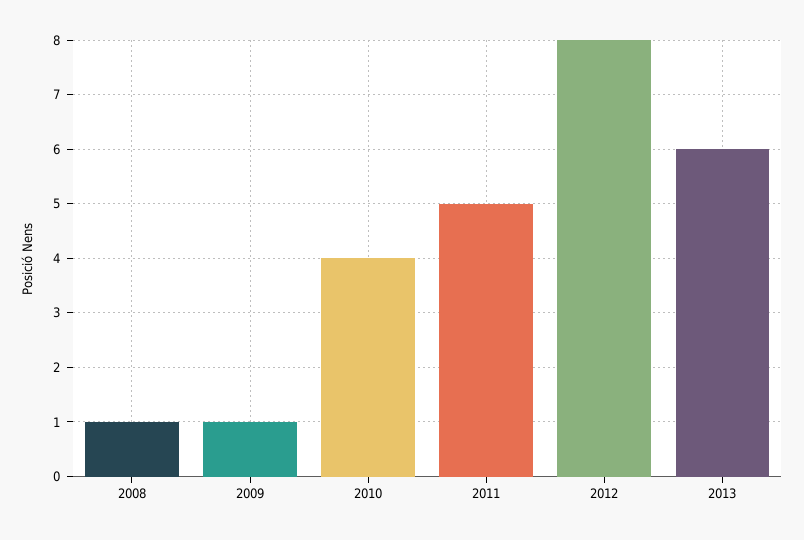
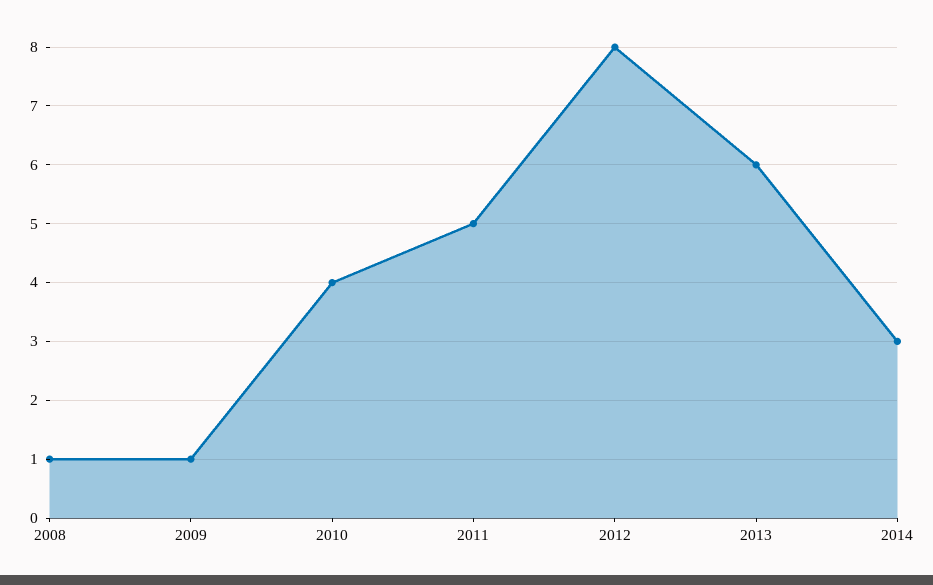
2014: none -> 3

